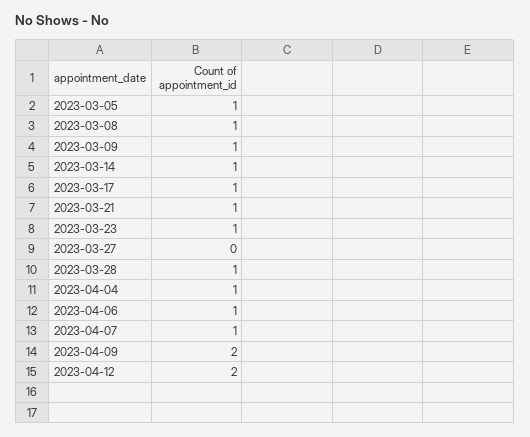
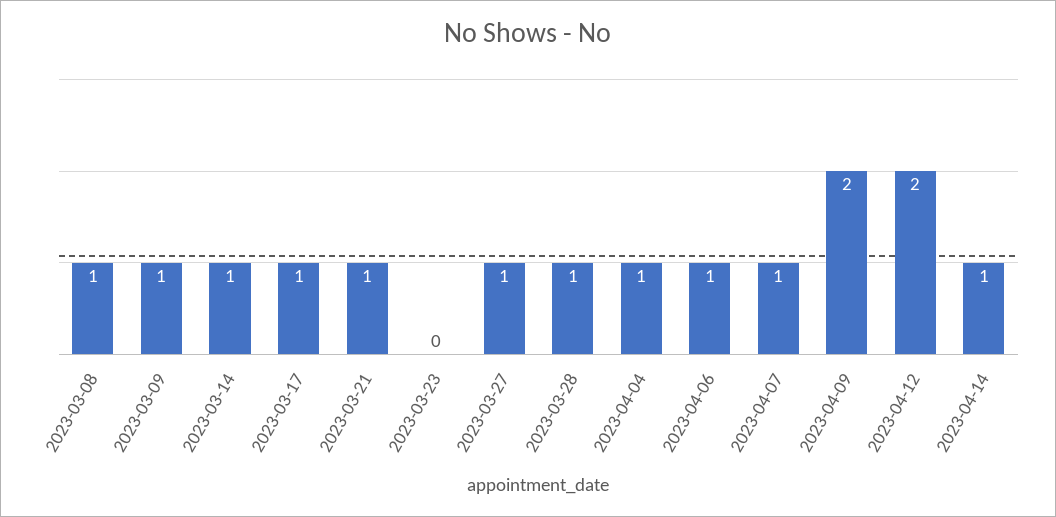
2023-03-05: 1 -> none
2023-03-23: 1 -> 0
2023-03-27: 0 -> 1
2023-04-14: none -> 1

